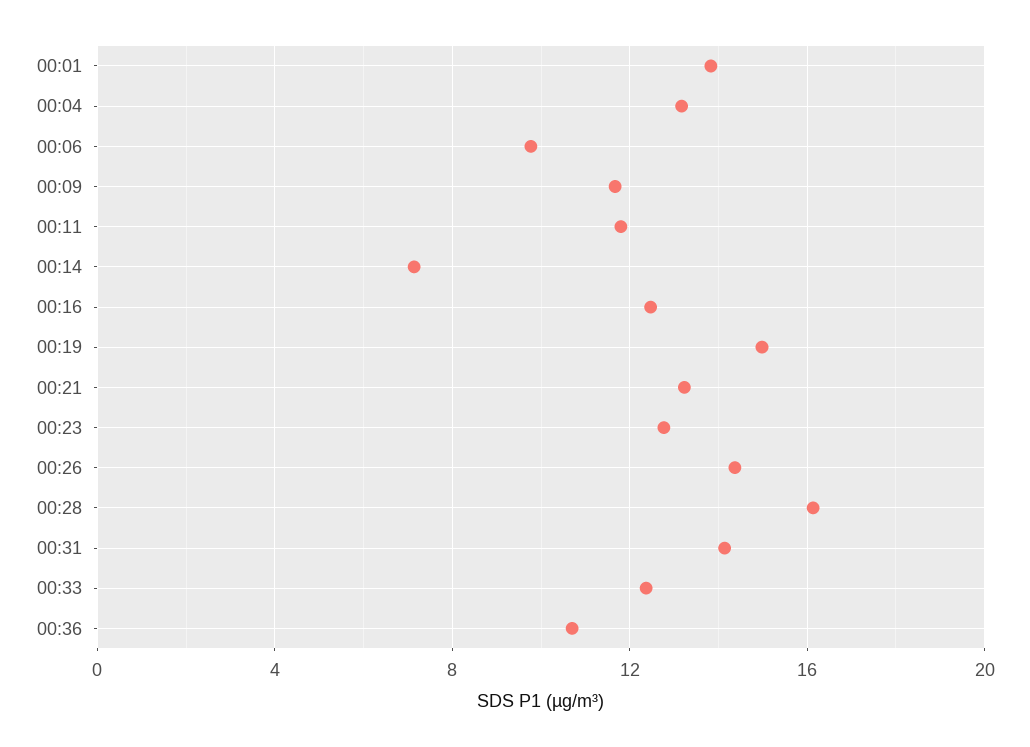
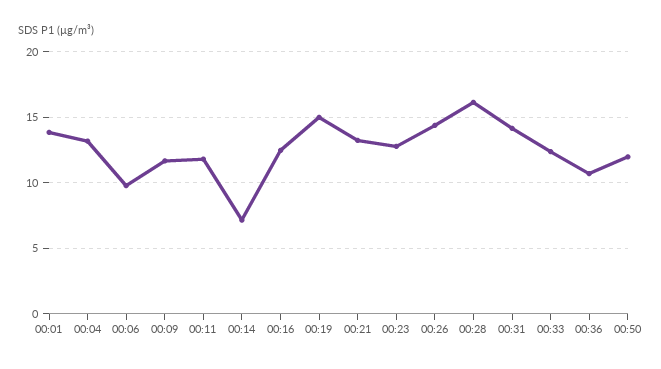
00:50: none -> 12

